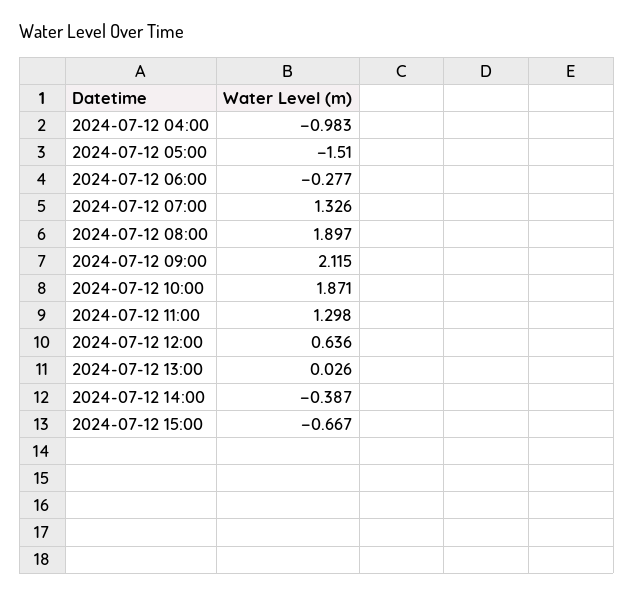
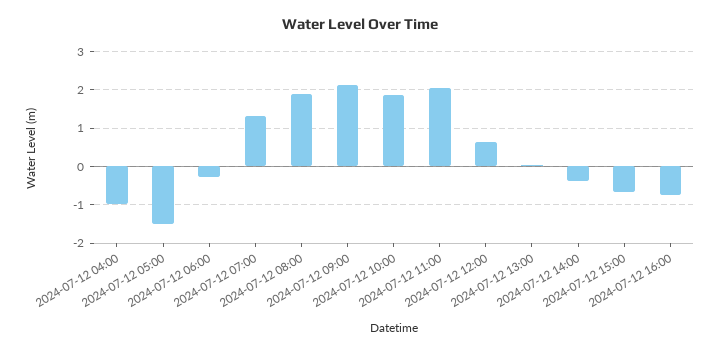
2024-07-12 11:00: 1.298 -> 2
2024-07-12 16:00: none -> -0.8

